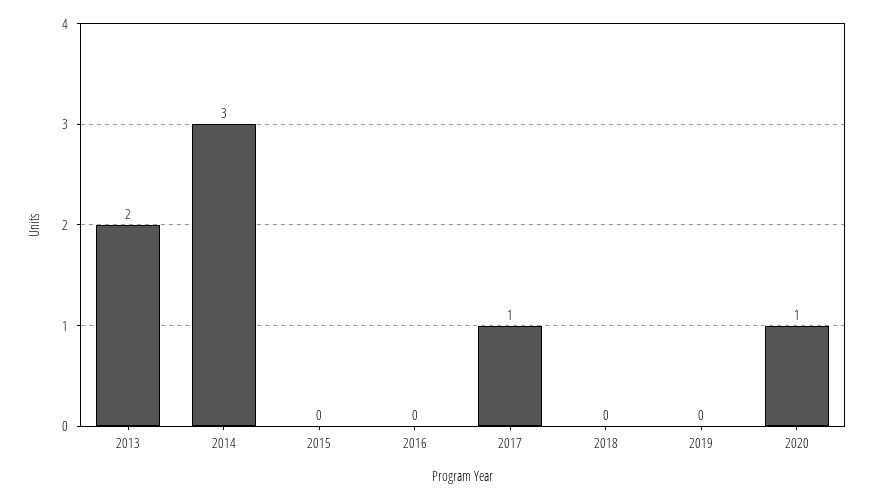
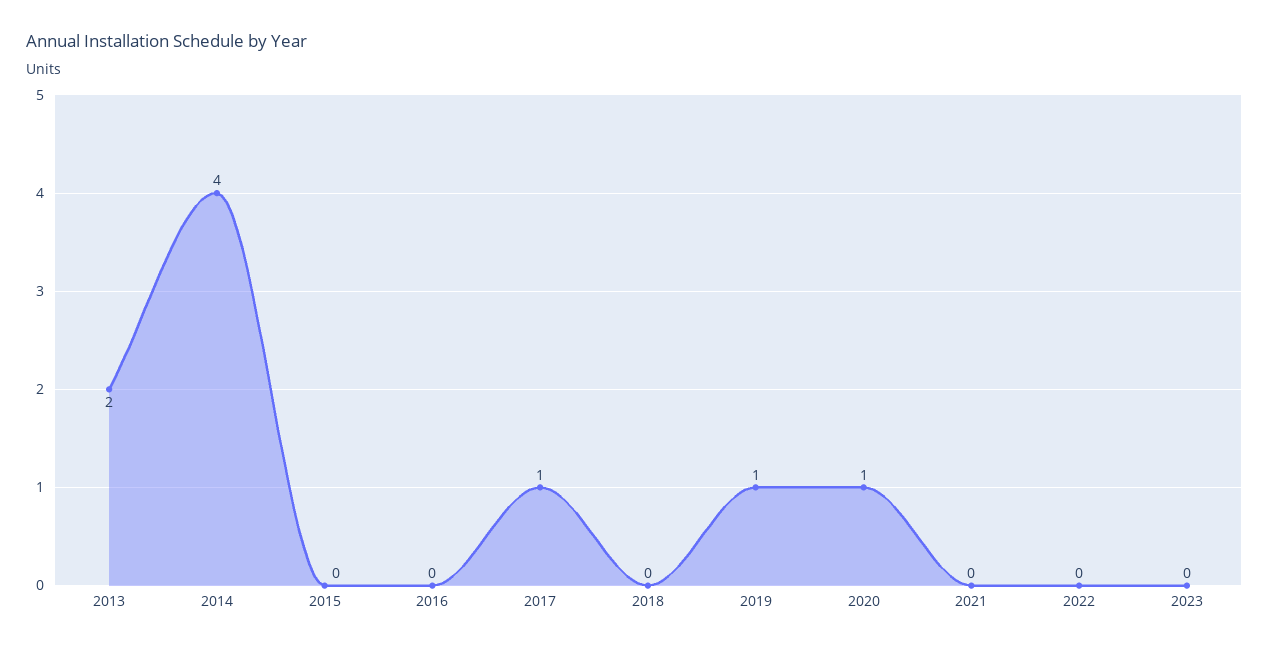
2014: 3 -> 4
2019: 0 -> 1
2021: none -> 0
2022: none -> 0
2023: none -> 0

